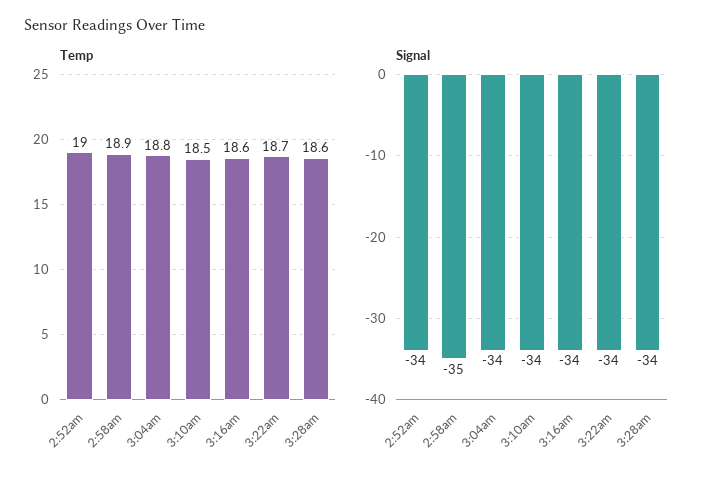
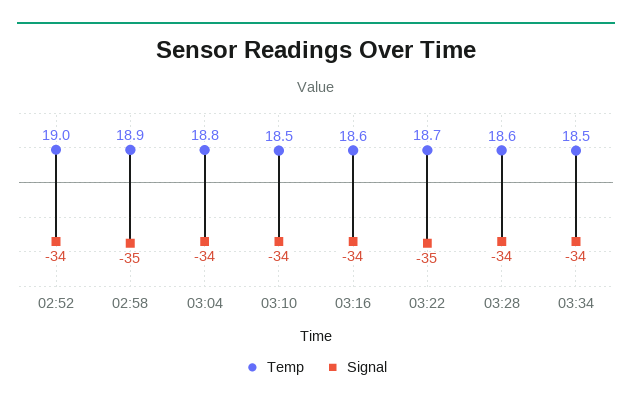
Signal, 3:22am: -34 -> -35
Temp, 03:34: none -> 18.5
Signal, 03:34: none -> -34

